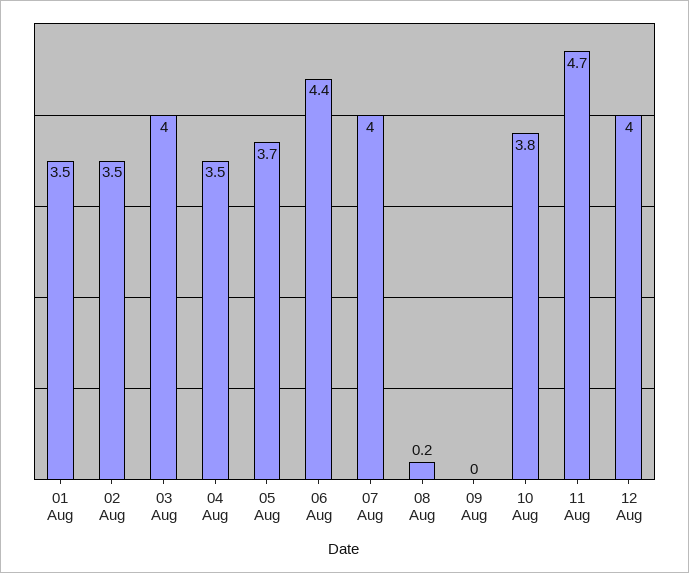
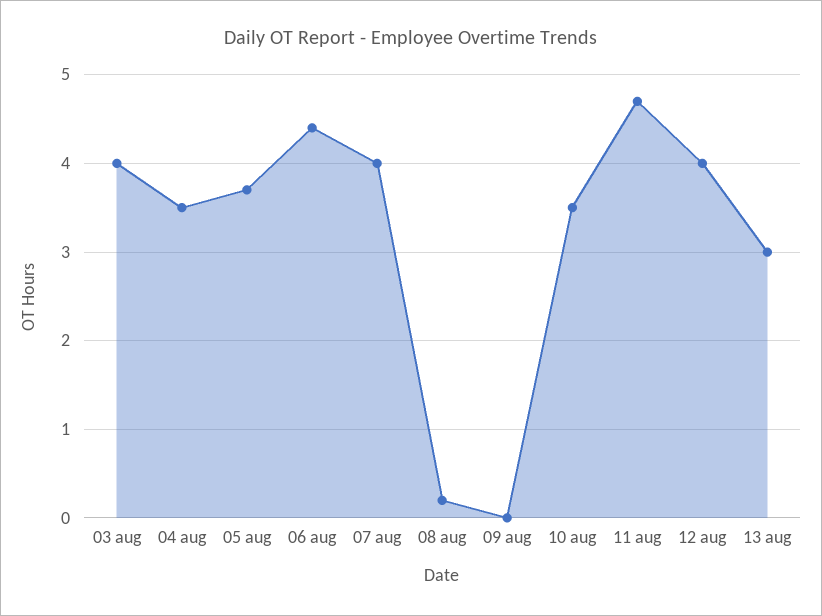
01 Aug: 3.5 -> none
02 Aug: 3.5 -> none
10 Aug: 3.8 -> 3.5
13 aug: none -> 3

